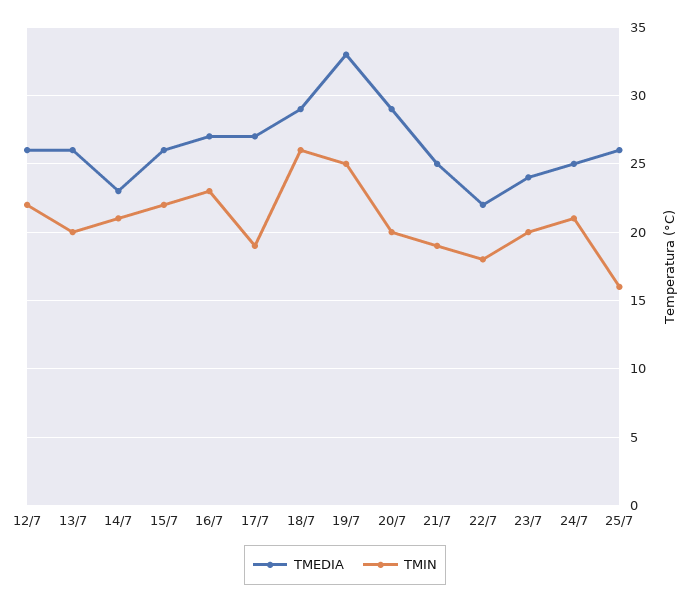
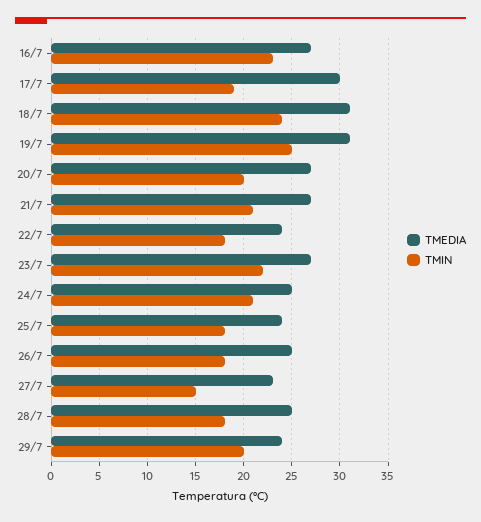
TMEDIA, 12/7: 26 -> none
TMIN, 12/7: 22 -> none
TMEDIA, 13/7: 26 -> none
TMIN, 13/7: 20 -> none
TMEDIA, 14/7: 23 -> none
TMIN, 14/7: 21 -> none
TMEDIA, 15/7: 26 -> none
TMIN, 15/7: 22 -> none
TMEDIA, 17/7: 27 -> 30
TMEDIA, 18/7: 29 -> 31
TMIN, 18/7: 26 -> 24
TMEDIA, 19/7: 33 -> 31
TMEDIA, 20/7: 29 -> 27
TMEDIA, 21/7: 25 -> 27
TMIN, 21/7: 19 -> 21
TMEDIA, 22/7: 22 -> 24
TMEDIA, 23/7: 24 -> 27
TMIN, 23/7: 20 -> 22
TMEDIA, 25/7: 26 -> 24
TMIN, 25/7: 16 -> 18
TMEDIA, 26/7: none -> 25
TMIN, 26/7: none -> 18
TMEDIA, 27/7: none -> 23
TMIN, 27/7: none -> 15
TMEDIA, 28/7: none -> 25
TMIN, 28/7: none -> 18
TMEDIA, 29/7: none -> 24
TMIN, 29/7: none -> 20

